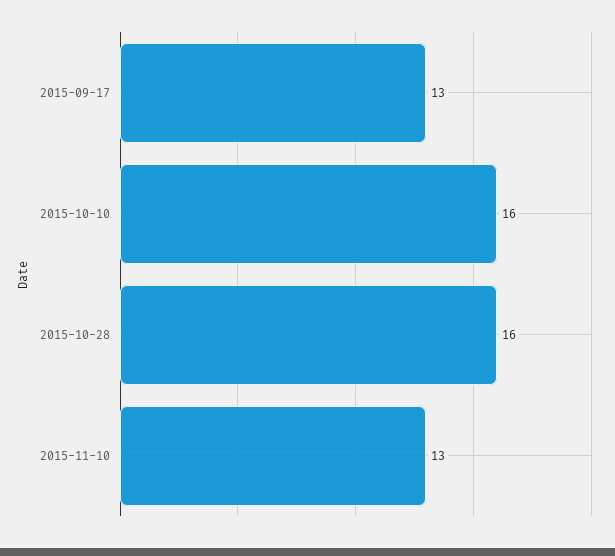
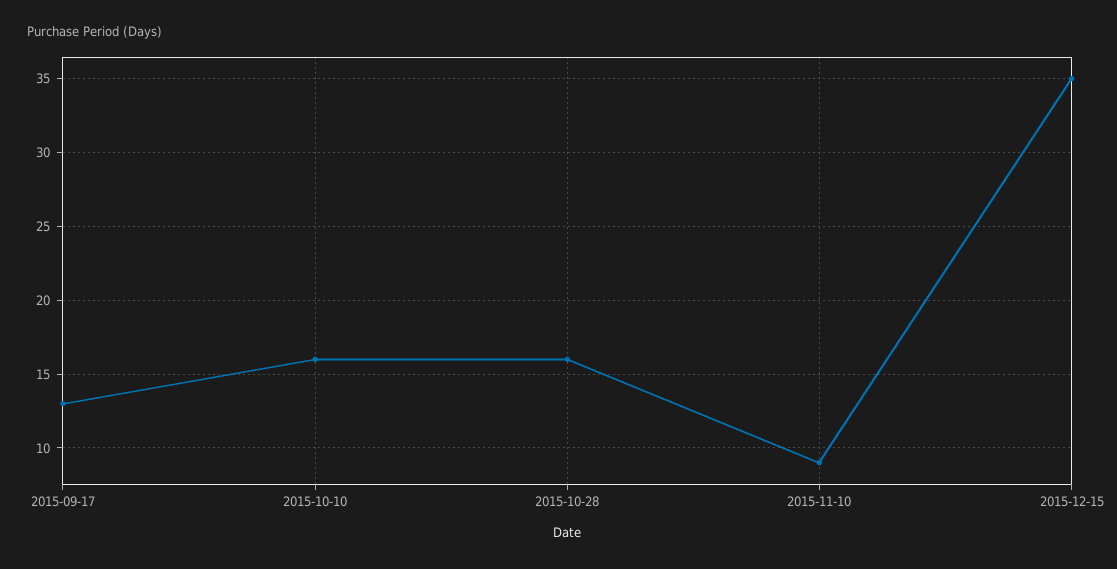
2015-11-10: 13 -> 9
2015-12-15: none -> 35

